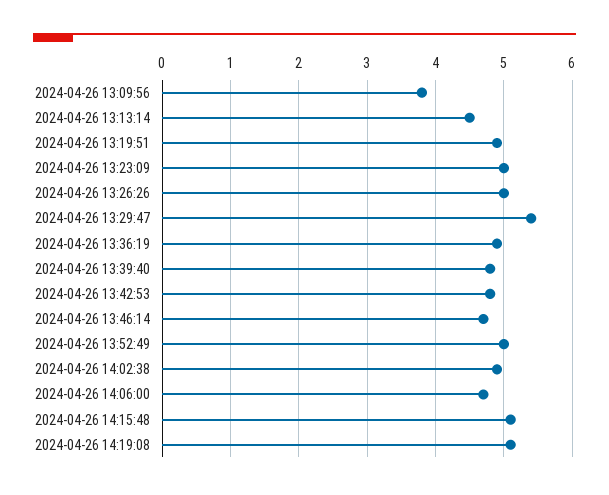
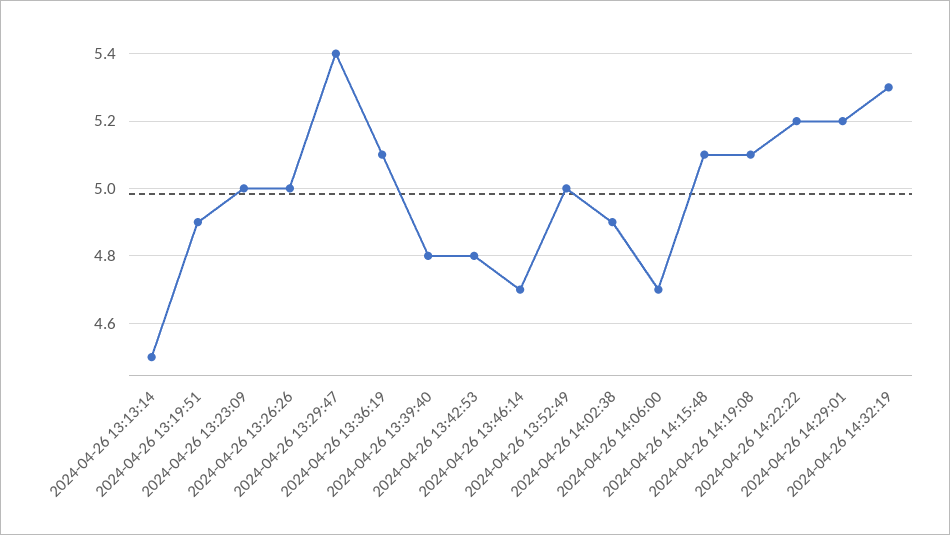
2024-04-26 13:09:56: 3.8 -> none
2024-04-26 13:36:19: 4.9 -> 5.1
2024-04-26 14:22:22: none -> 5.2
2024-04-26 14:29:01: none -> 5.2
2024-04-26 14:32:19: none -> 5.3

